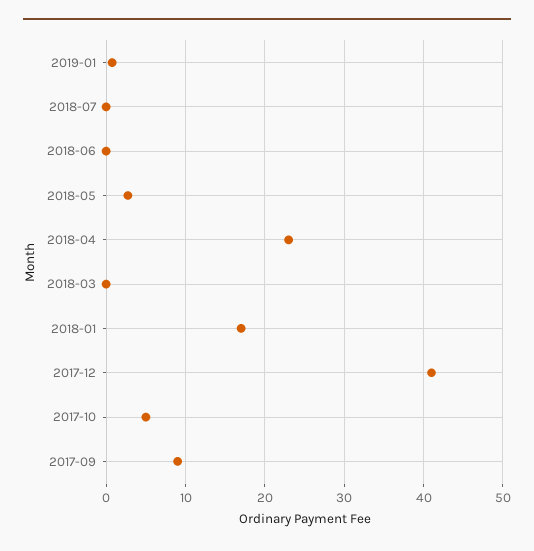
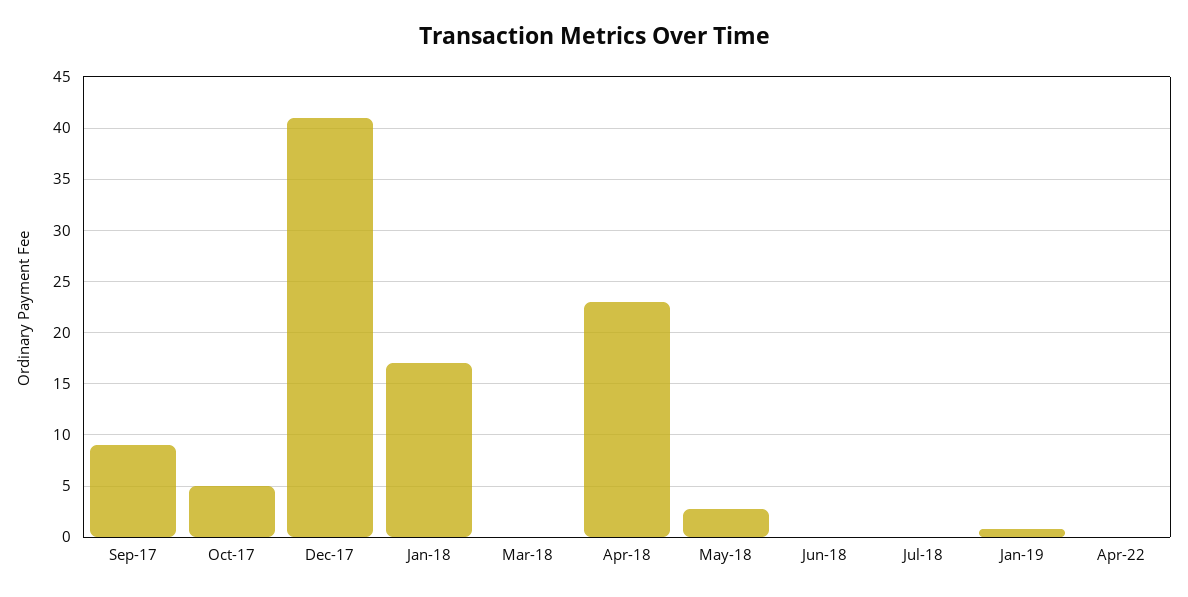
Apr-22: none -> 0

